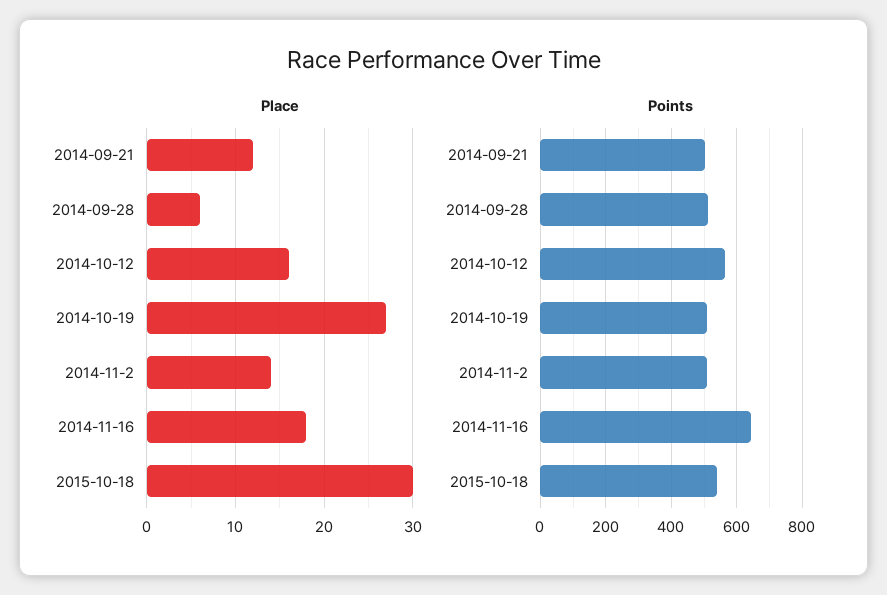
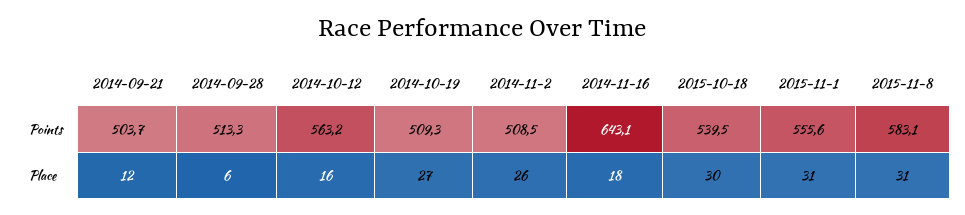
Place, 2014-11-2: 14 -> 26
Points, 2015-11-1: none -> 555.6
Points, 2015-11-8: none -> 583.1
Place, 2015-11-1: none -> 31
Place, 2015-11-8: none -> 31

